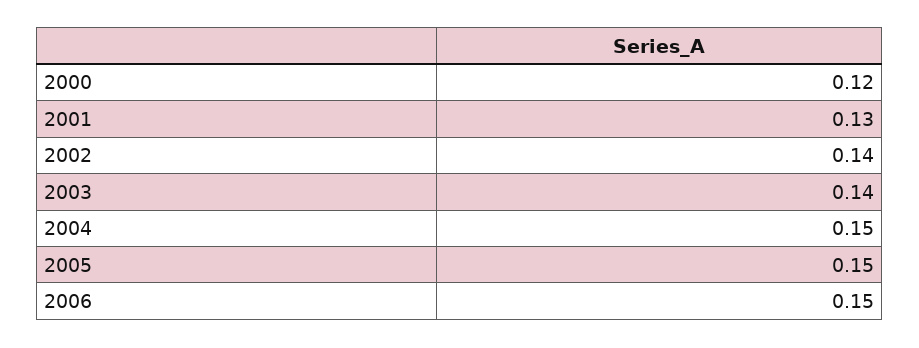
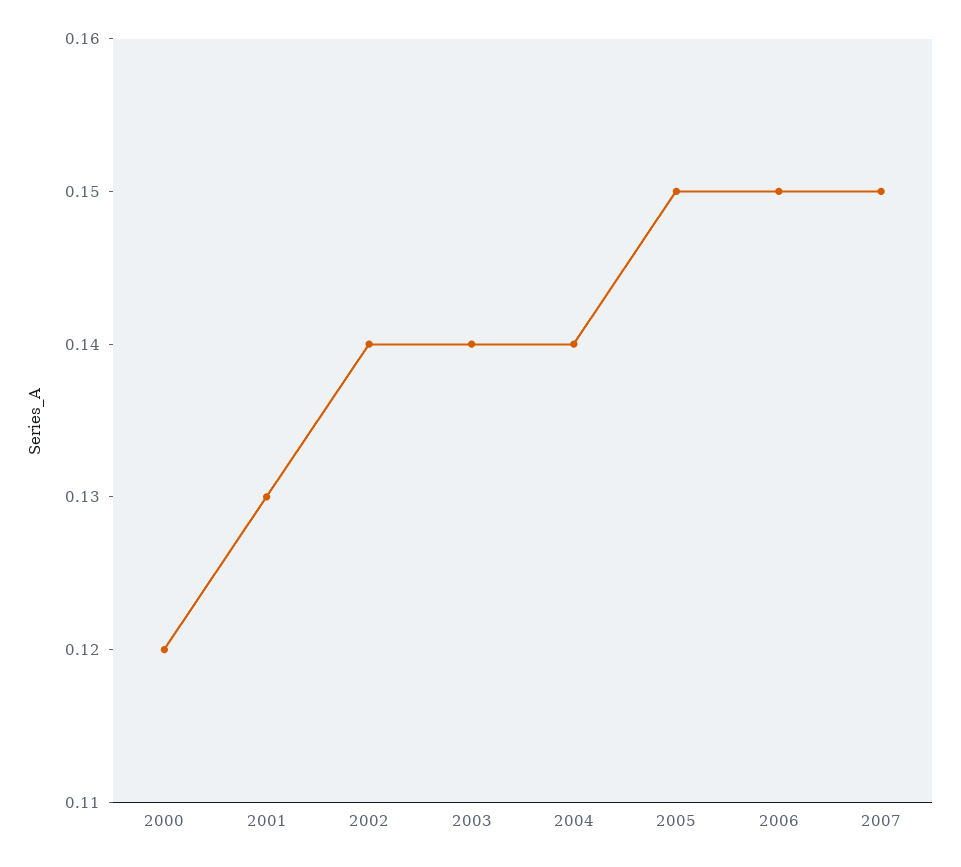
2004: 0.15 -> 0.14
2007: none -> 0.15

